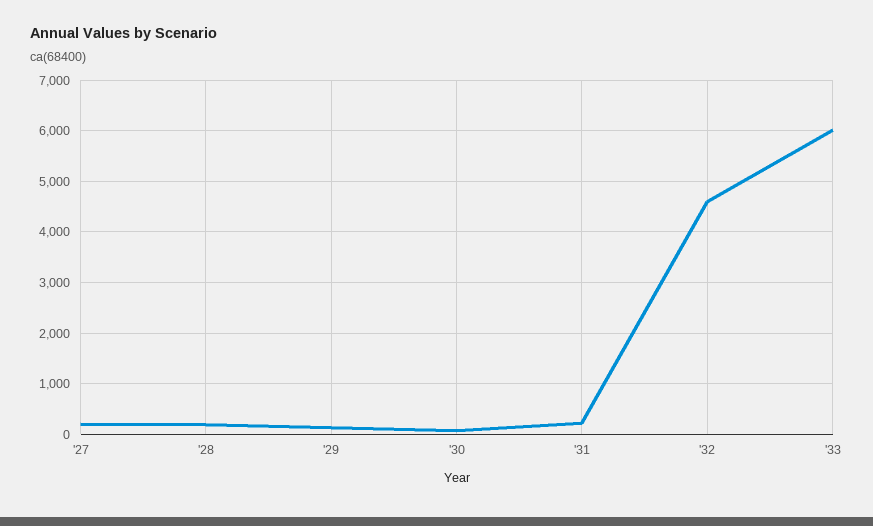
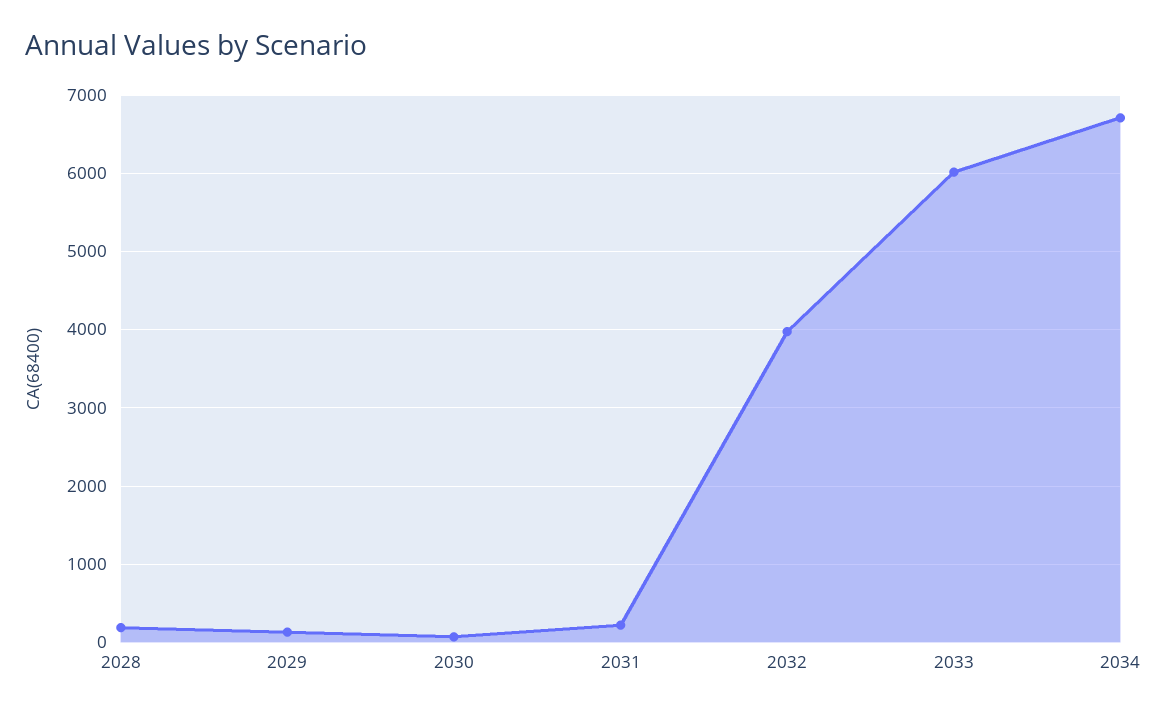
'27: 200 -> none
'32: 4600 -> 4000
2034: none -> 6700

